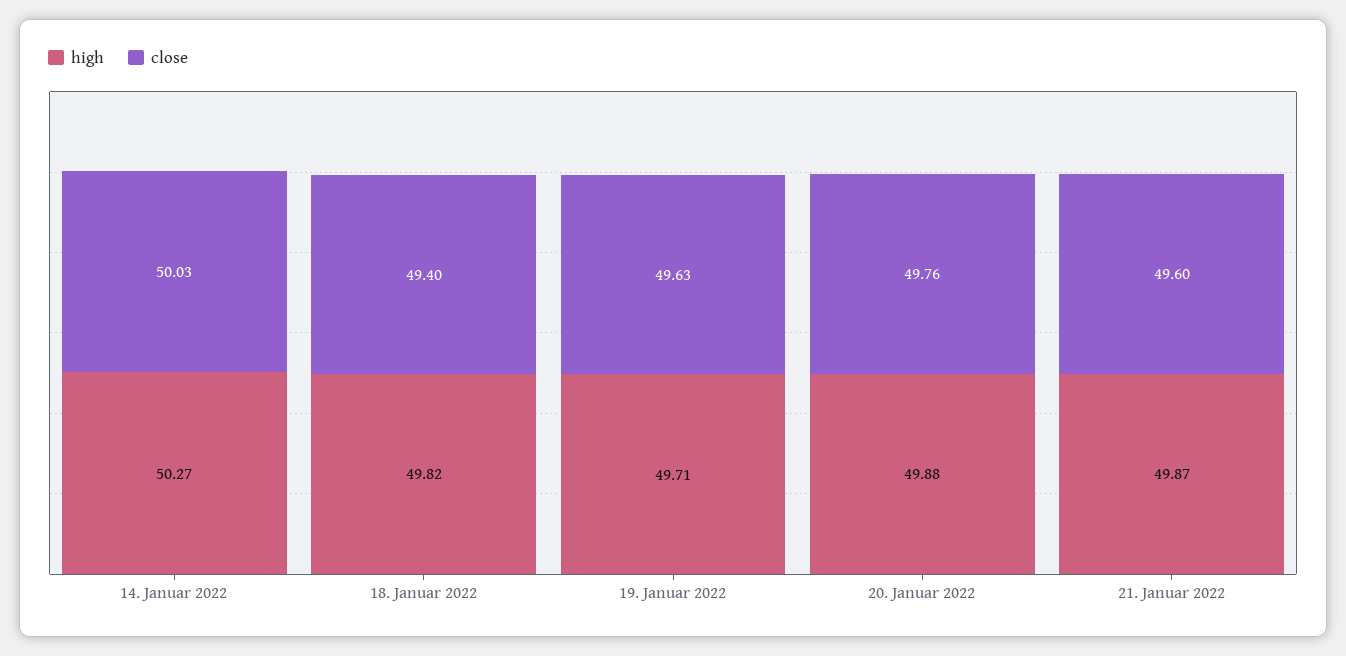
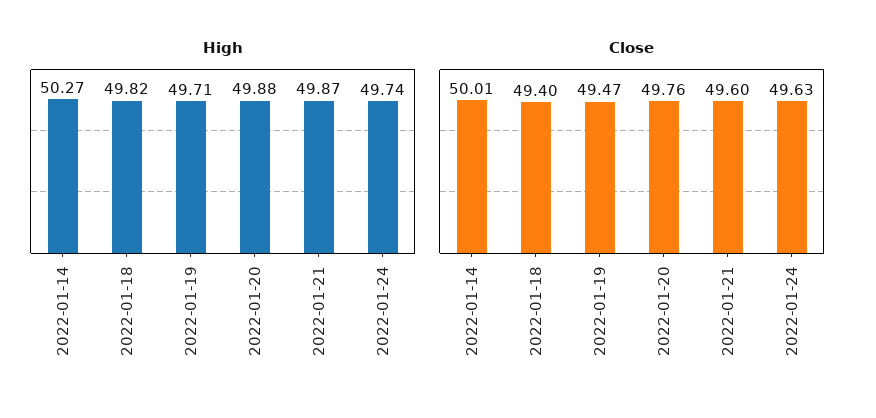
close, 14. Januar 2022: 50.03 -> 50.01
close, 19. Januar 2022: 49.63 -> 49.47
high, 2022-01-24: none -> 49.74
close, 2022-01-24: none -> 49.63

